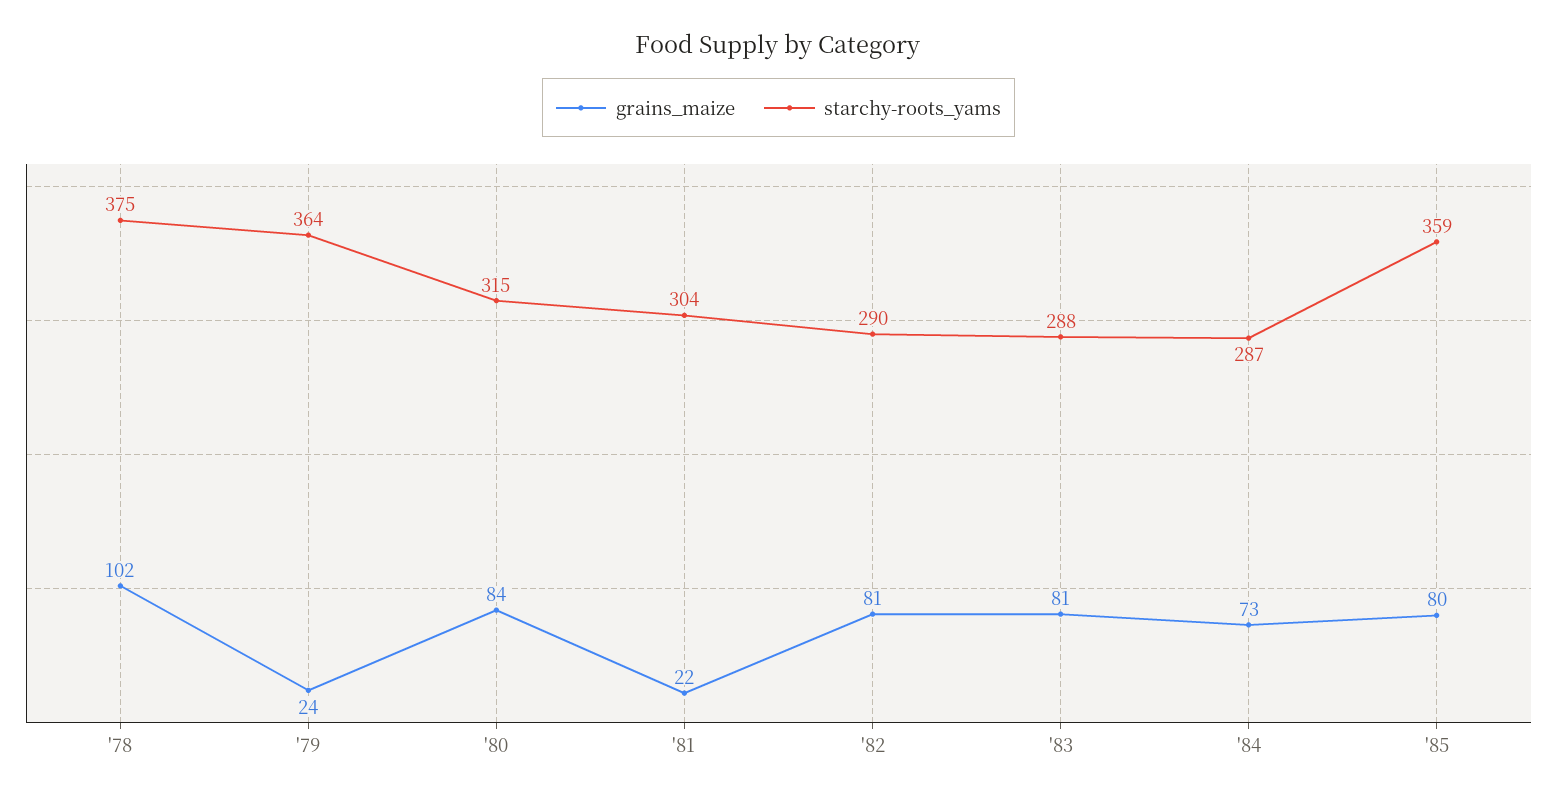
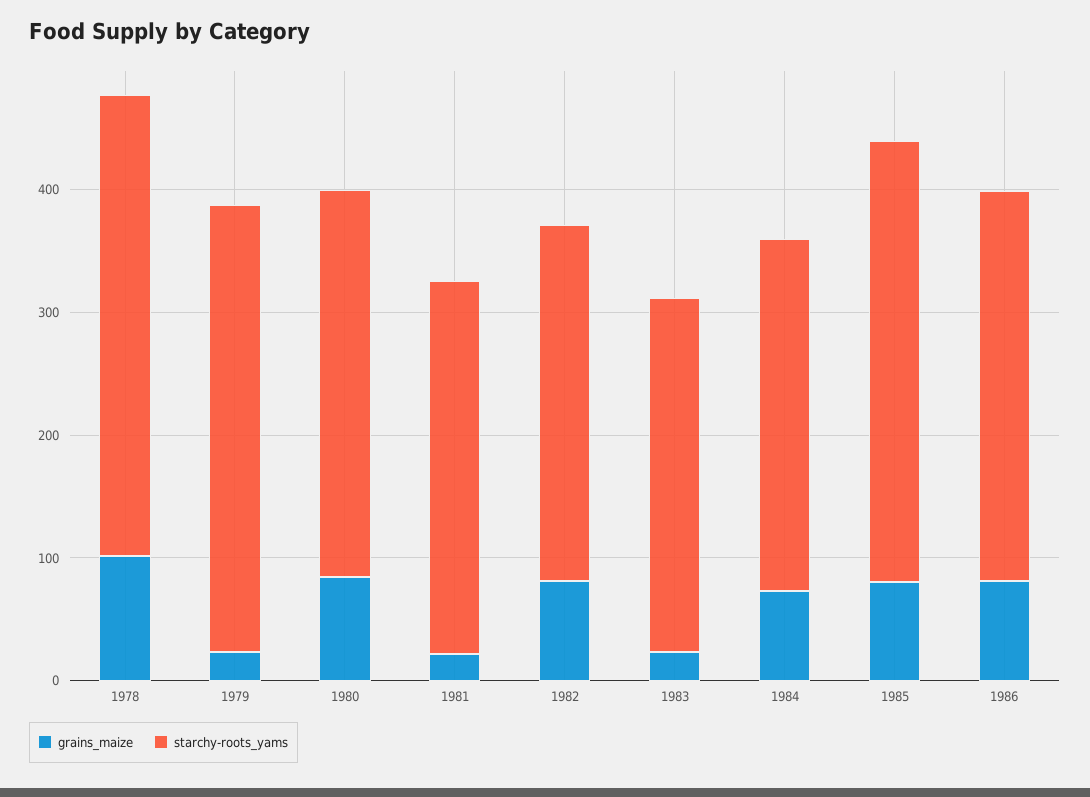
grains_maize, '83: 81 -> 20
grains_maize, 1986: none -> 80
starchy-roots_yams, 1986: none -> 320

